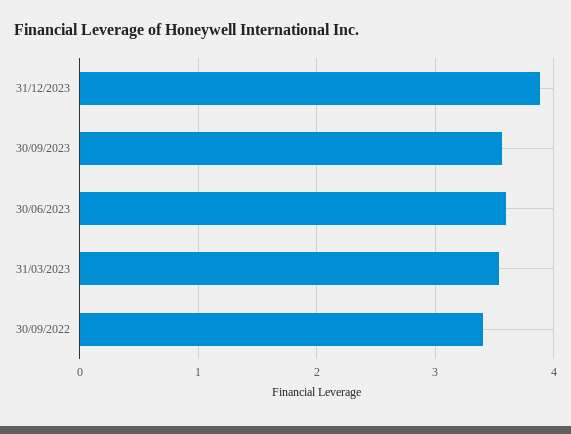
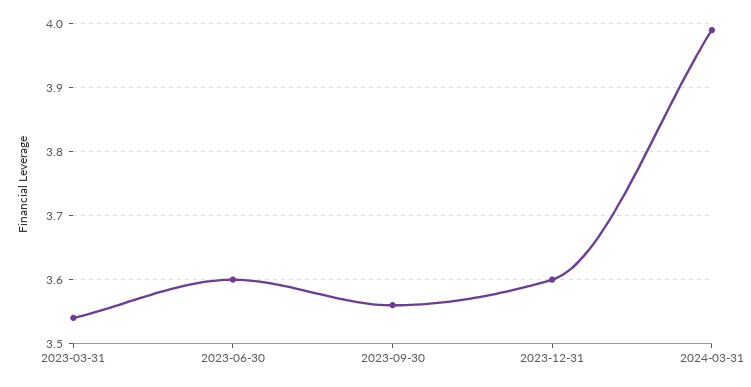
31/12/2023: 3.9 -> 3.6
30/09/2022: 3.4 -> none
2024-03-31: none -> 3.99

